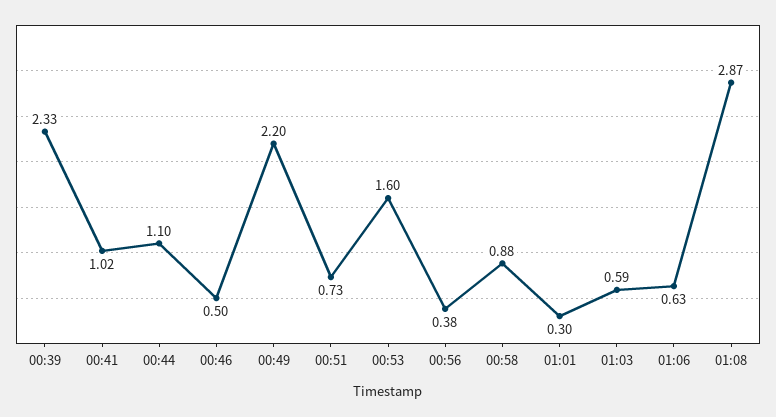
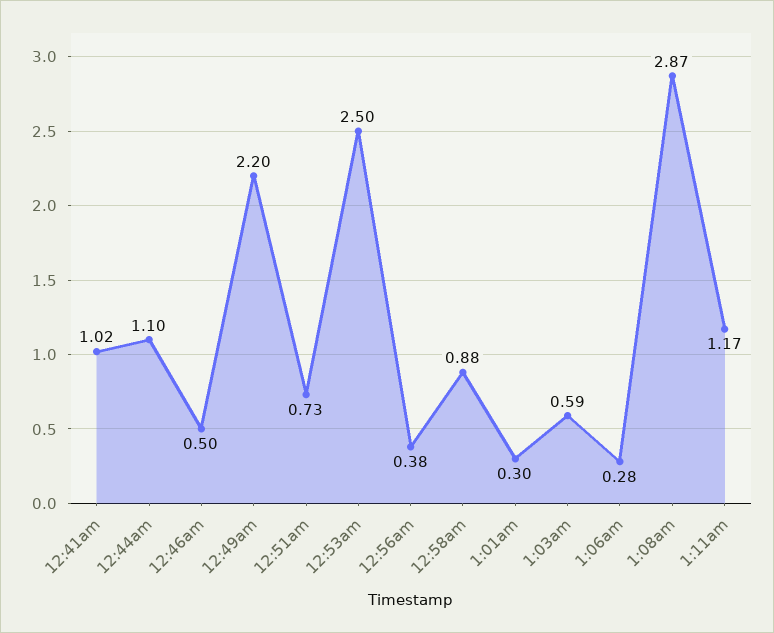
00:39: 2.33 -> none
00:53: 1.6 -> 2.5
01:06: 0.63 -> 0.28
1:11am: none -> 1.17

